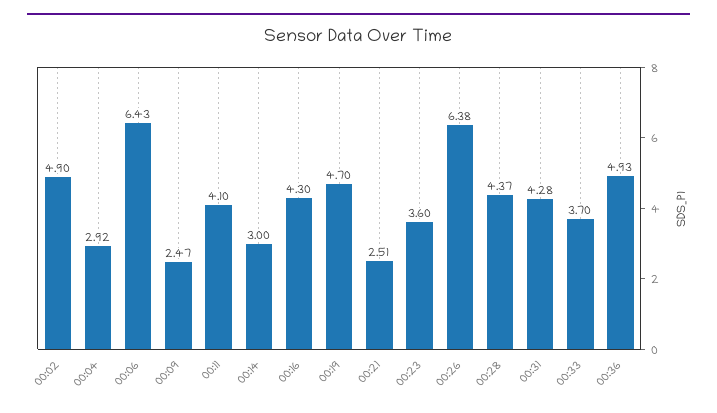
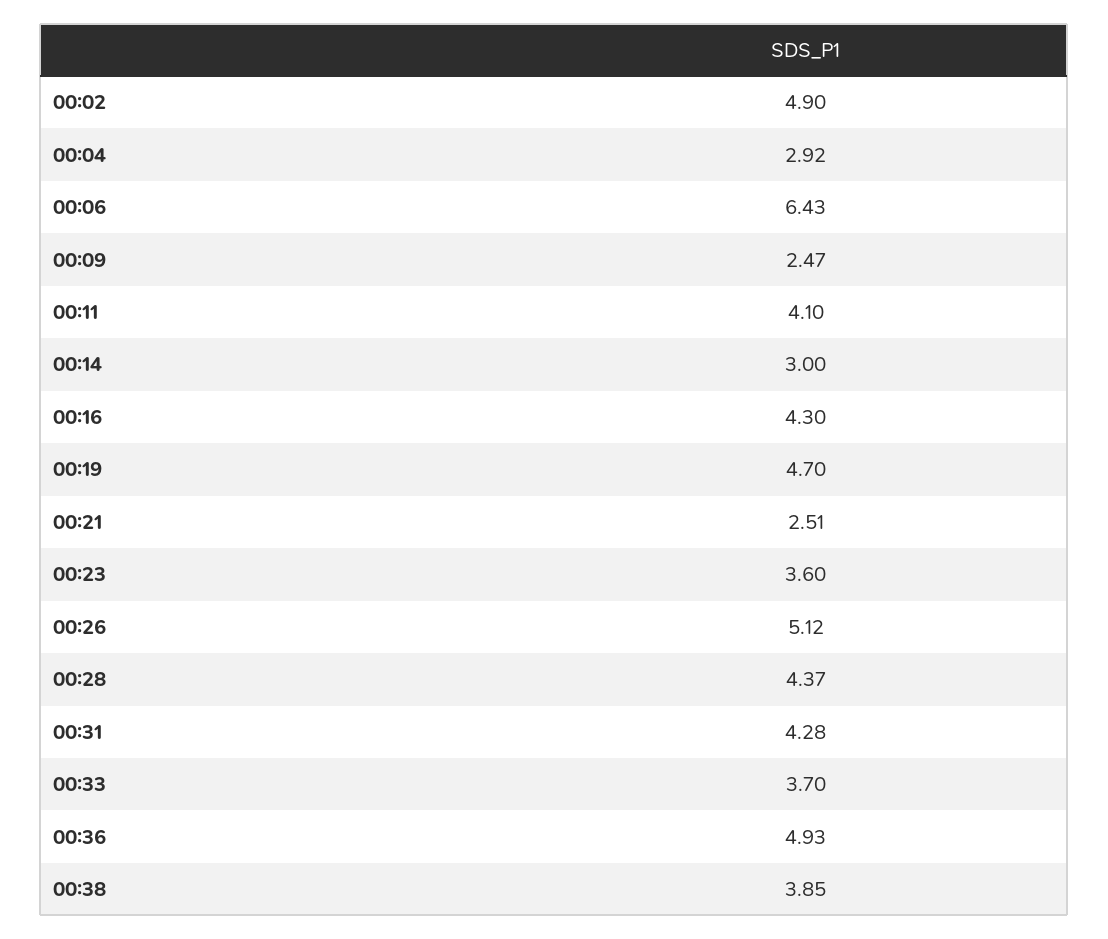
00:26: 6.38 -> 5.12
00:38: none -> 3.85

